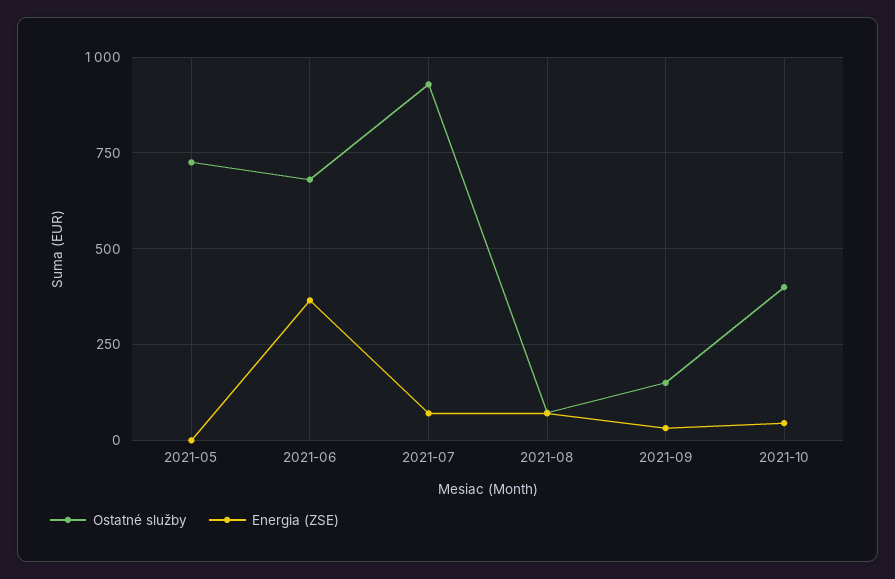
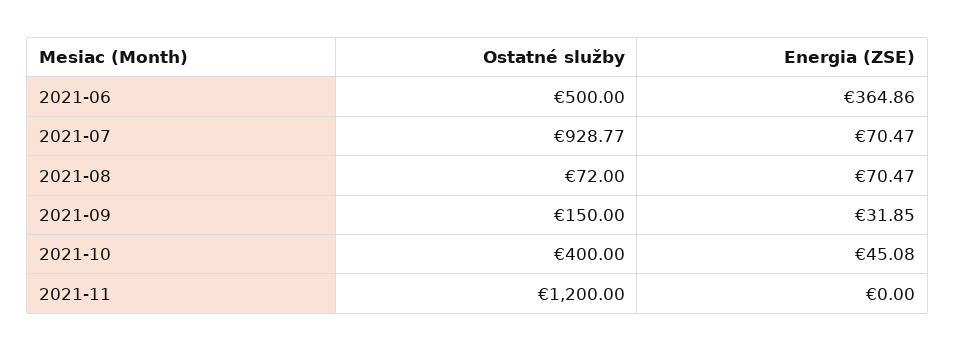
Ostatné služby, 2021-05: 725 -> none
Energia (ZSE), 2021-05: 0 -> none
Ostatné služby, 2021-06: 675 -> 500
Ostatné služby, 2021-11: none -> 1200
Energia (ZSE), 2021-11: none -> 0

